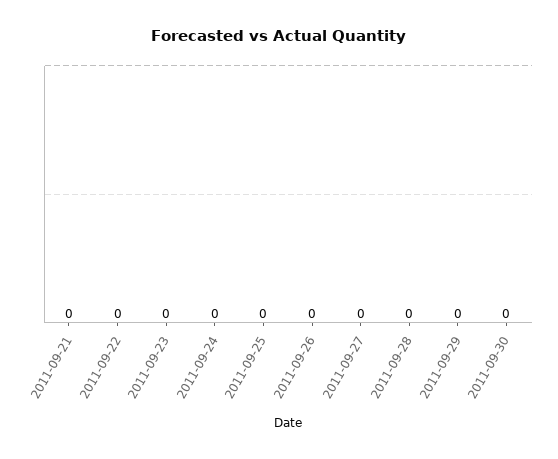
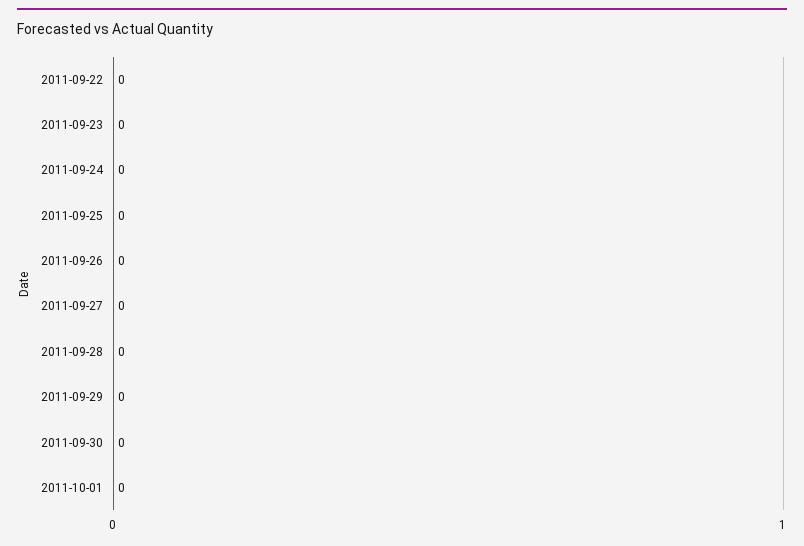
2011-09-21: 0 -> none
2011-10-01: none -> 0

